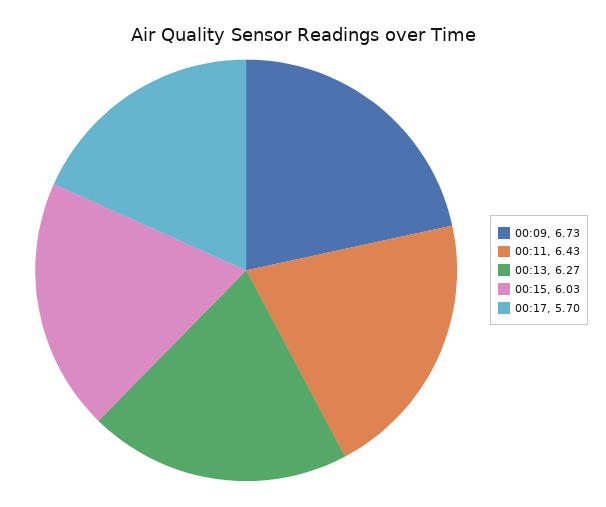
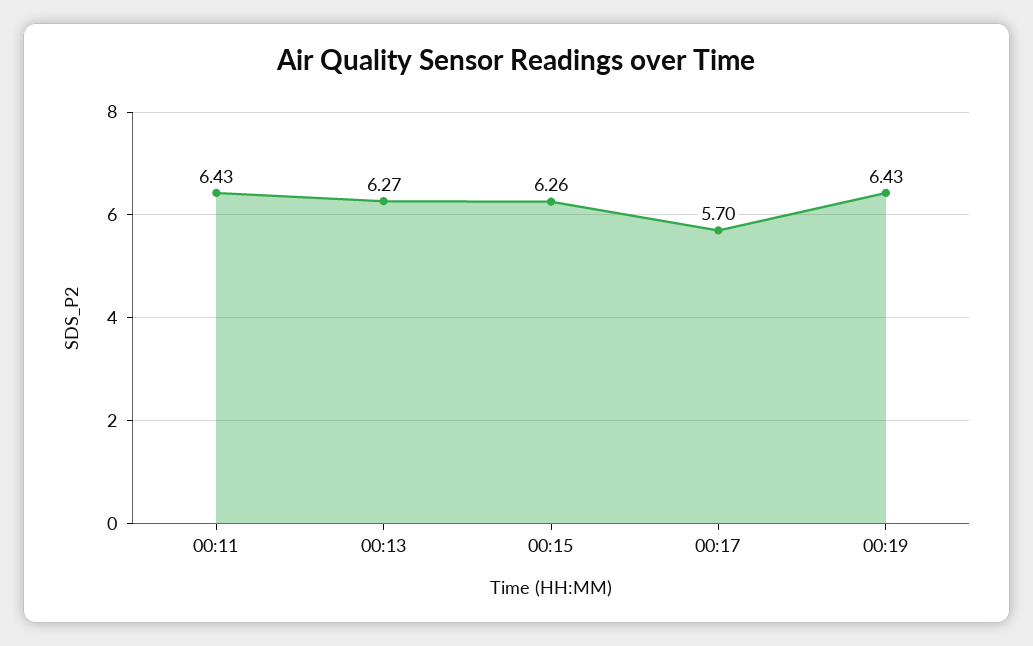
00:09: 6.73 -> none
00:15: 6.03 -> 6.26
00:19: none -> 6.43

